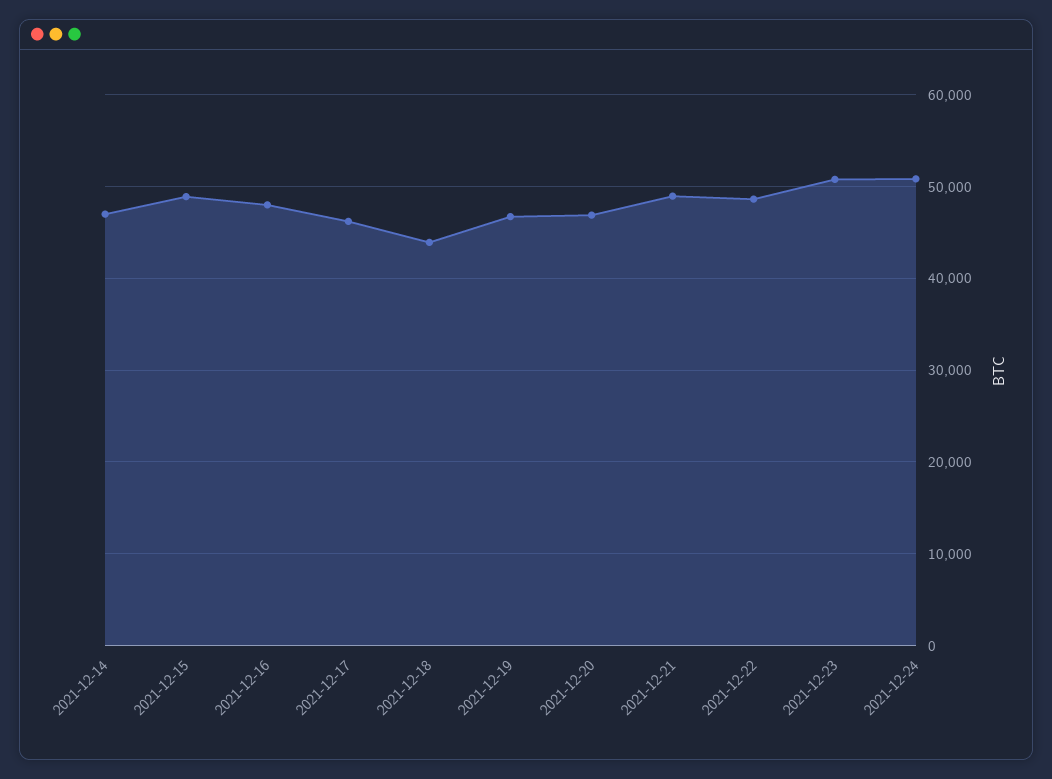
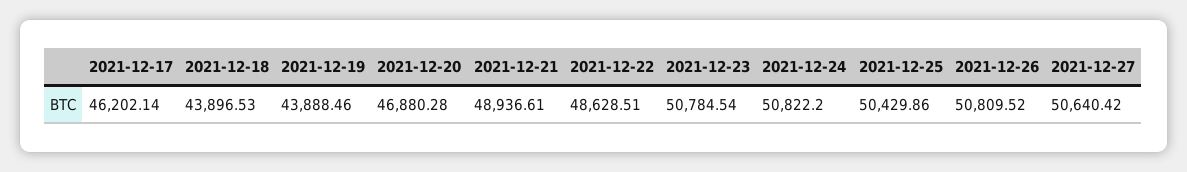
2021-12-14: 47000 -> none
2021-12-15: 49000 -> none
2021-12-16: 48000 -> none
2021-12-19: 47000 -> 43888.46
2021-12-25: none -> 50429.86
2021-12-26: none -> 50809.52
2021-12-27: none -> 50640.42

